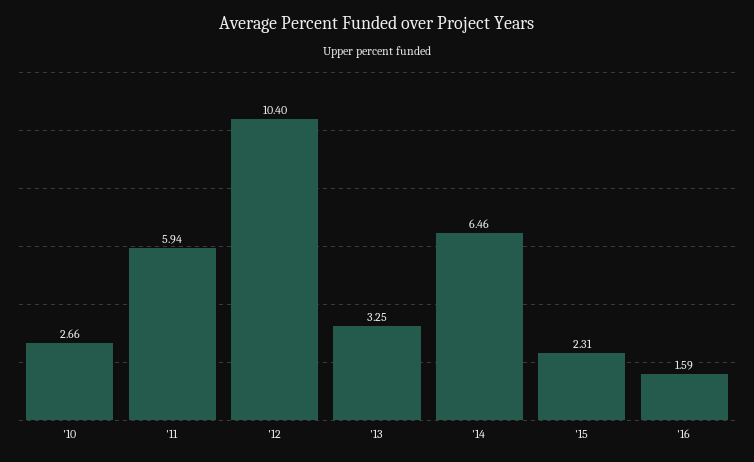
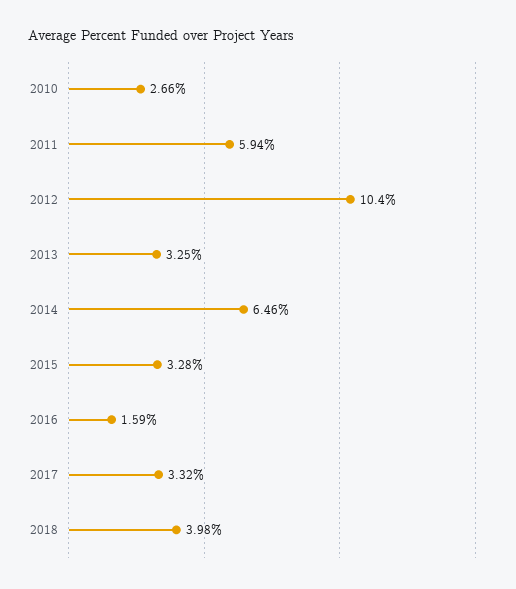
'15: 2.31 -> 3.28
2017: none -> 3.32
2018: none -> 3.98

